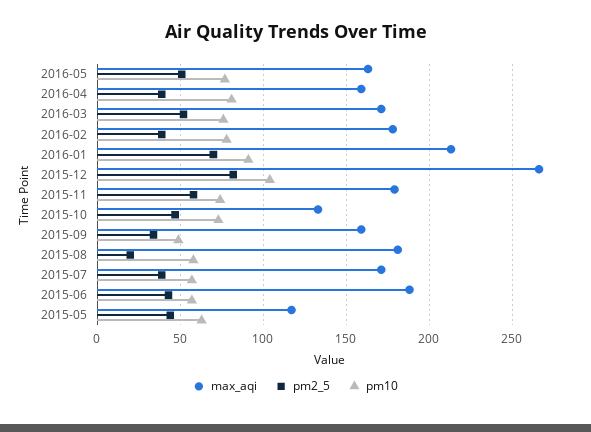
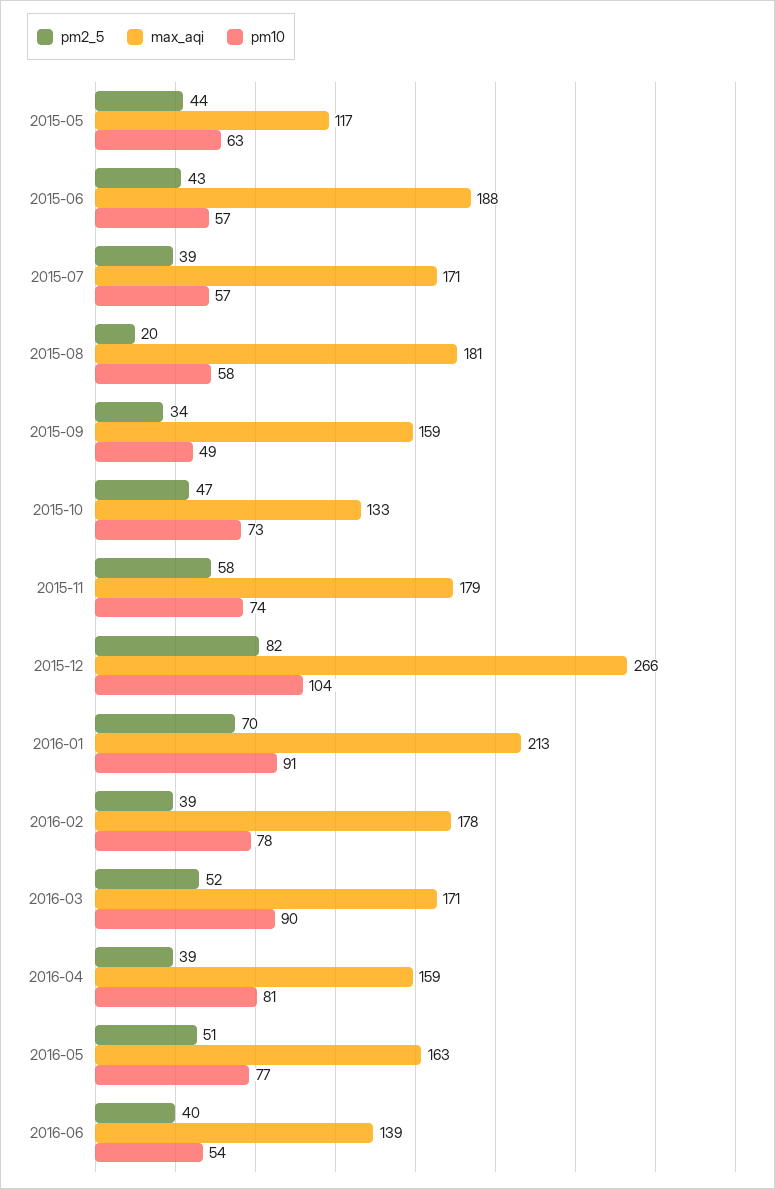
pm10, 2016-03: 75 -> 90
pm2_5, 2016-06: none -> 40
max_aqi, 2016-06: none -> 139
pm10, 2016-06: none -> 54

